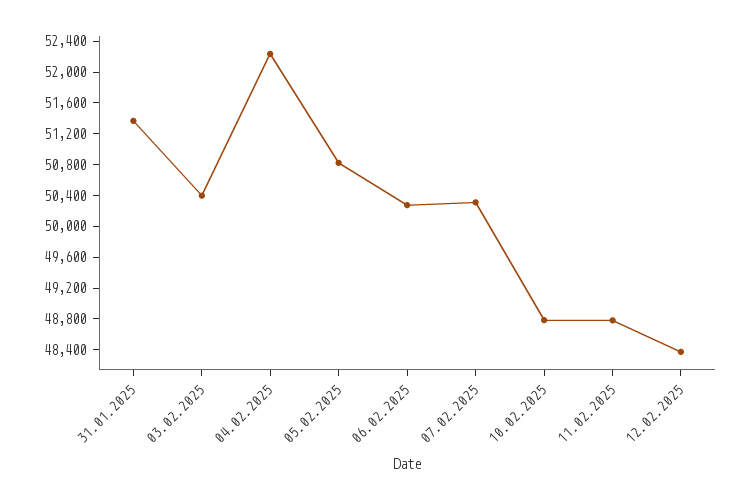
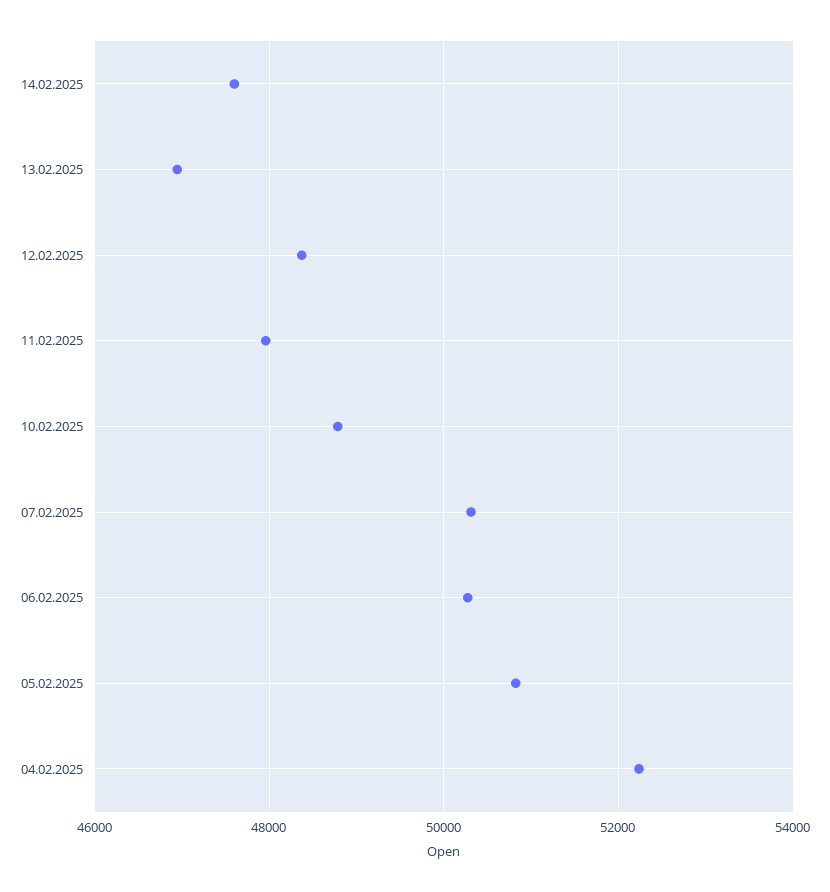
31.01.2025: 51400 -> none
03.02.2025: 50400 -> none
11.02.2025: 48800 -> 48000
14.02.2025: none -> 47600
13.02.2025: none -> 47000

